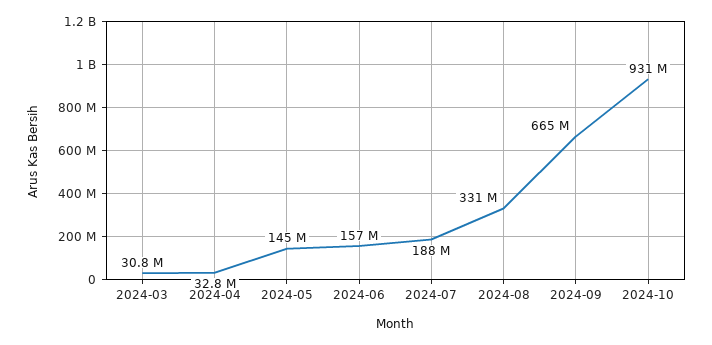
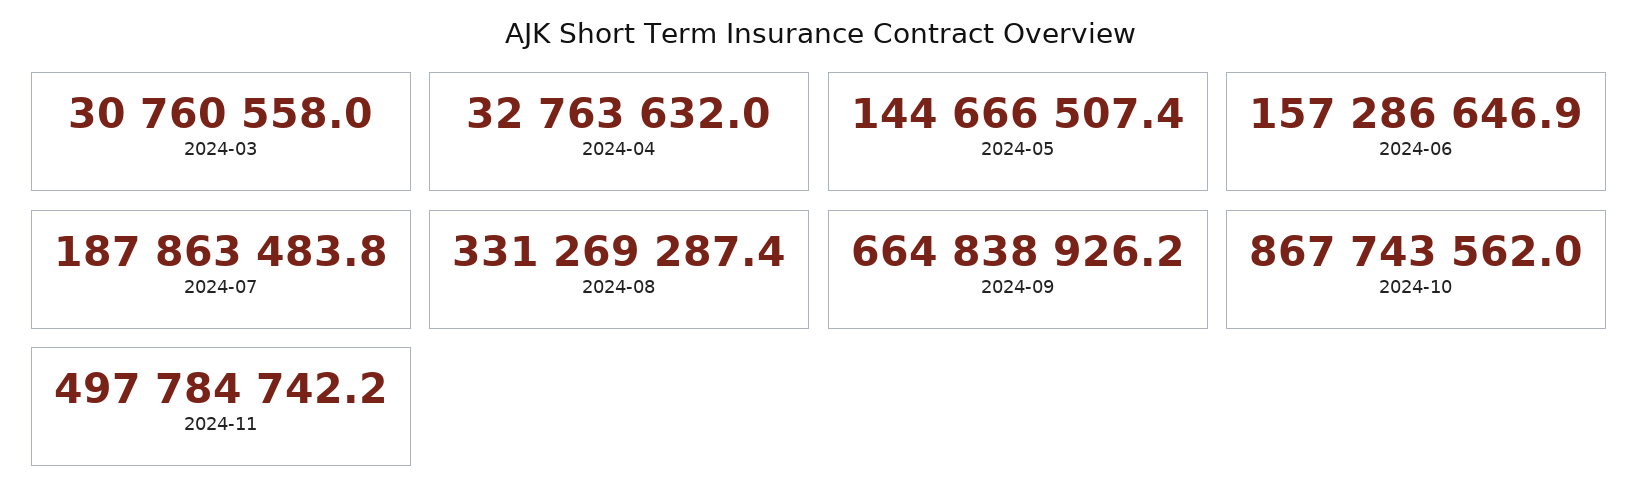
2024-10: 931000000 -> 867743562
2024-11: none -> 497784742.2

